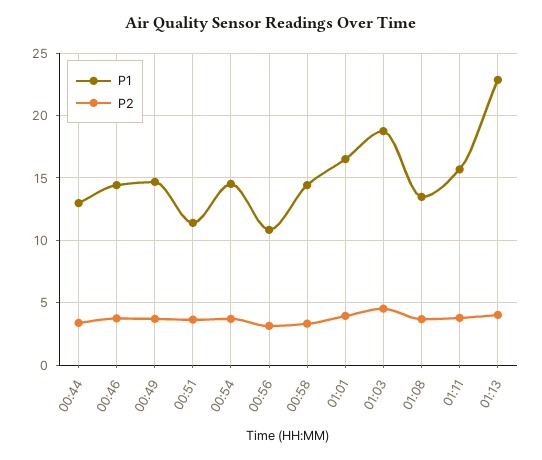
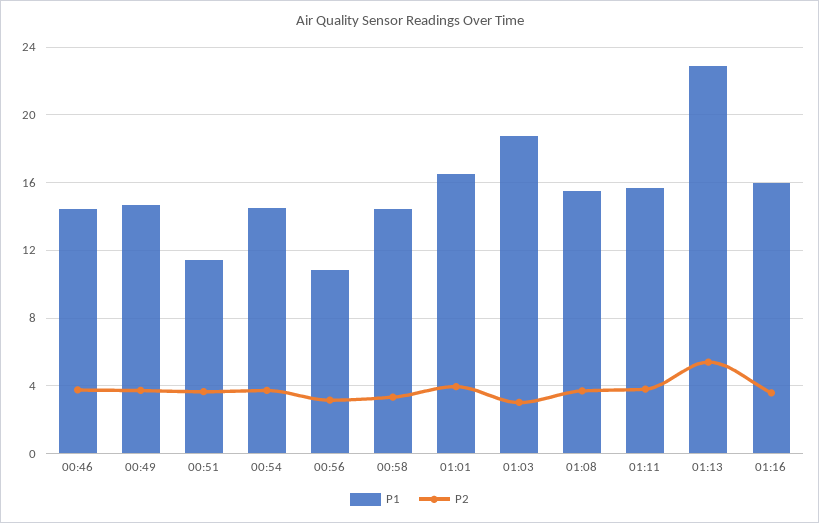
P1, 00:44: 13 -> none
P2, 00:44: 3.5 -> none
P2, 01:03: 4.5 -> 3
P1, 01:08: 13.5 -> 15.5
P2, 01:13: 4 -> 5.5
P1, 01:16: none -> 16
P2, 01:16: none -> 3.5

